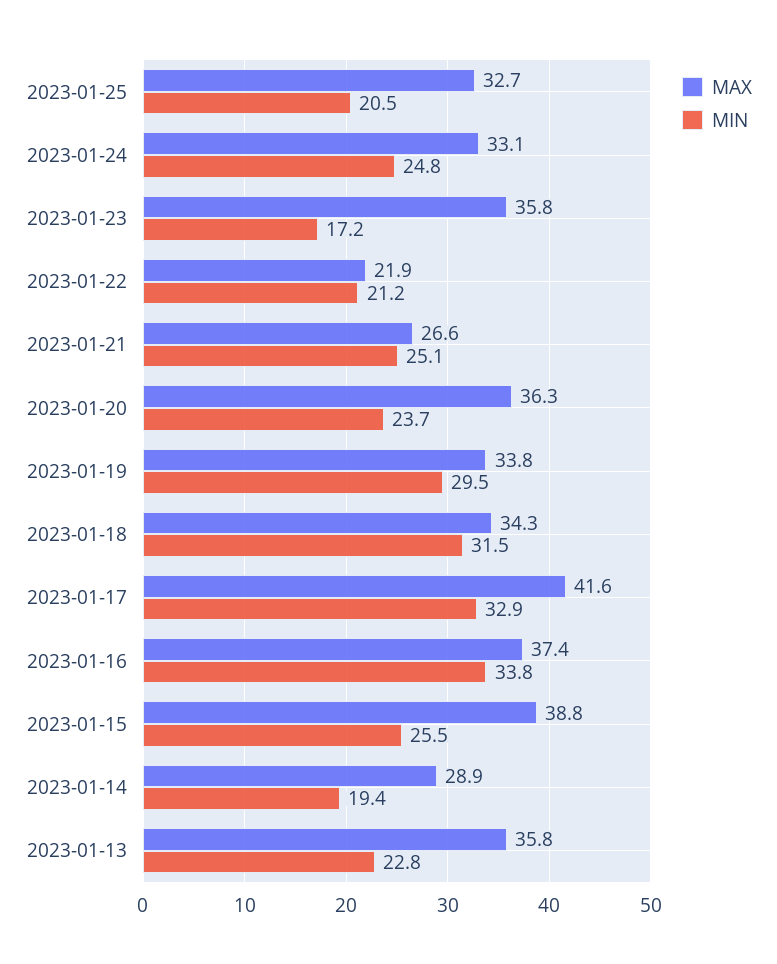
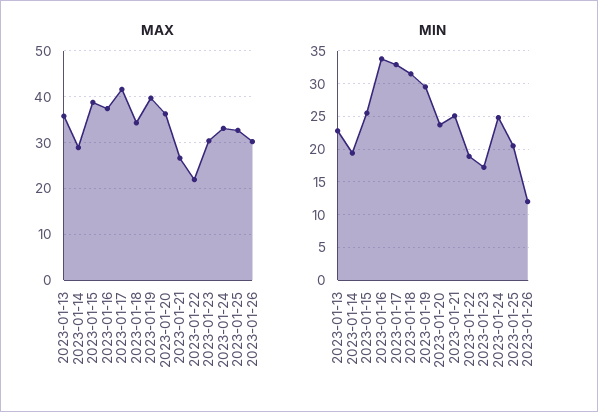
MAX, 2023-01-23: 35.8 -> 30
MIN, 2023-01-22: 21.2 -> 19
MAX, 2023-01-19: 33.8 -> 40
MAX, 2023-01-26: none -> 30
MIN, 2023-01-26: none -> 12

